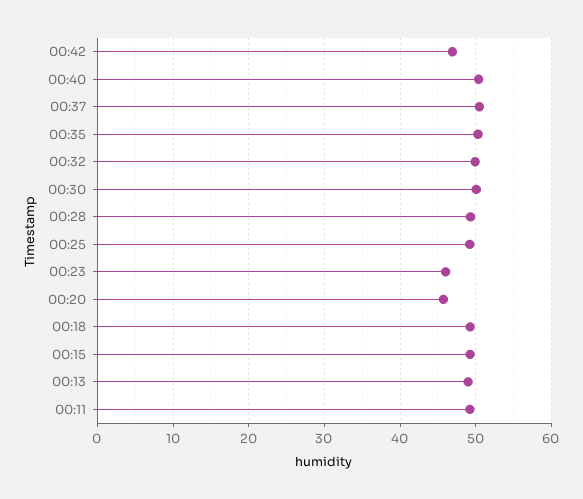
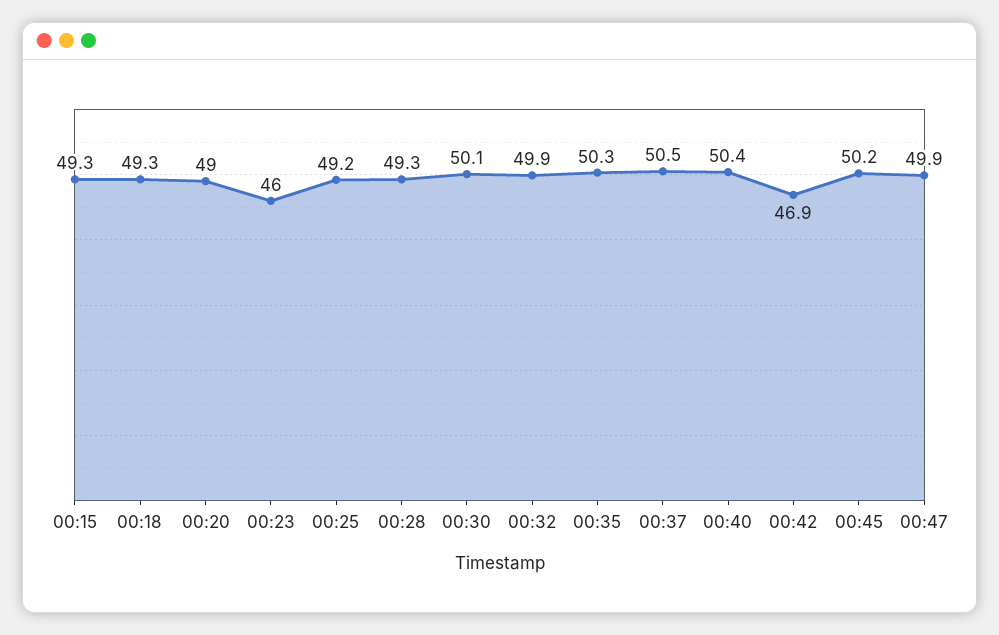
00:20: 46 -> 49
00:13: 49 -> none
00:11: 49 -> none
00:45: none -> 50.2
00:47: none -> 49.9

